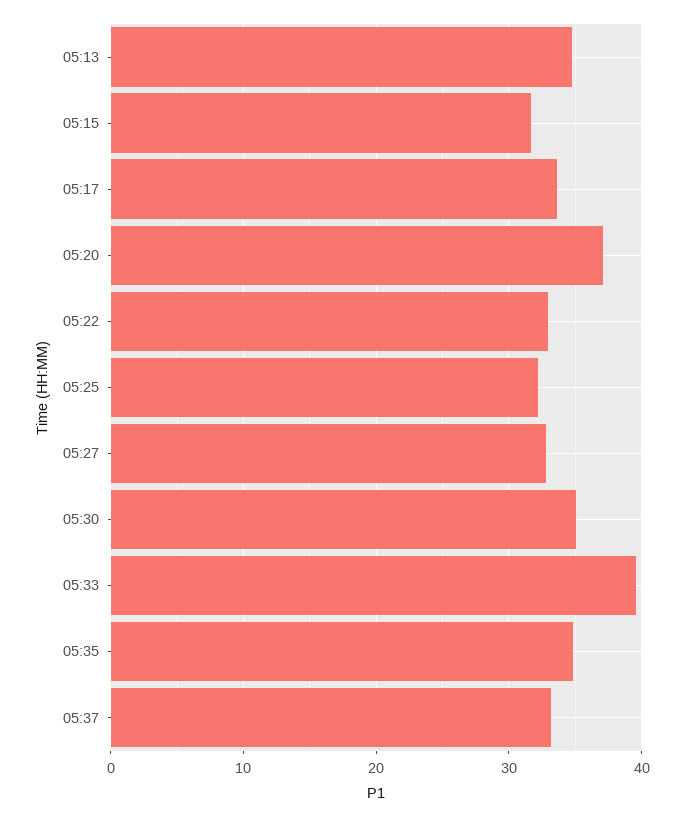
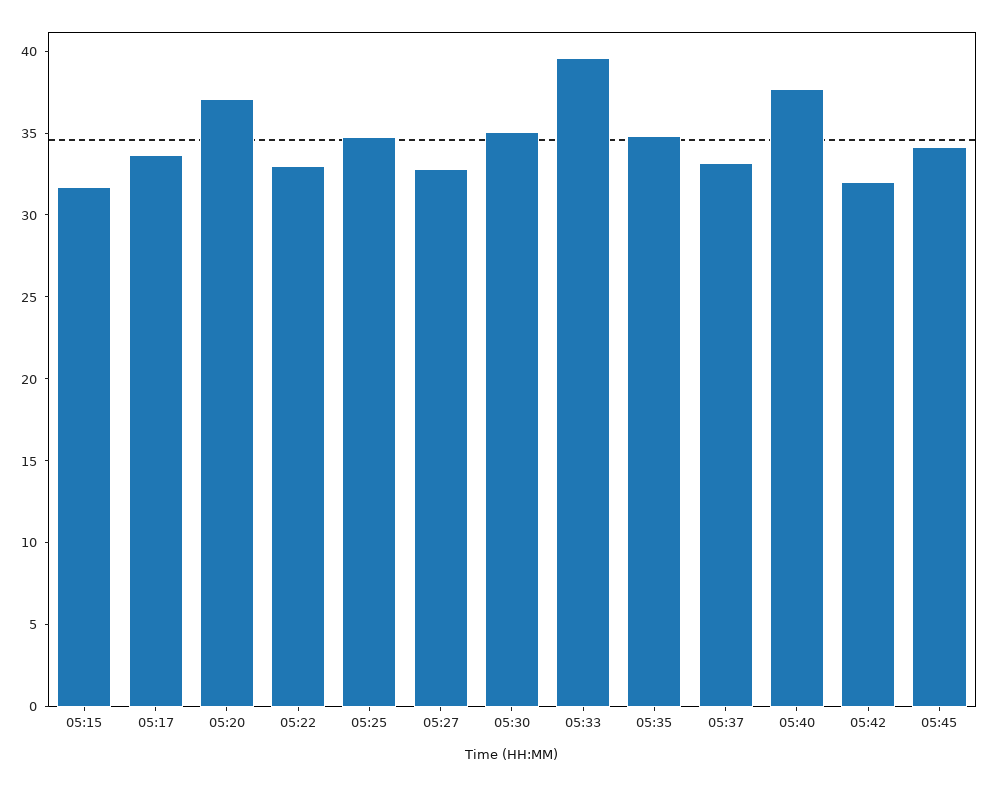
05:13: 35 -> none
05:25: 32 -> 35
05:40: none -> 38
05:42: none -> 32
05:45: none -> 34

